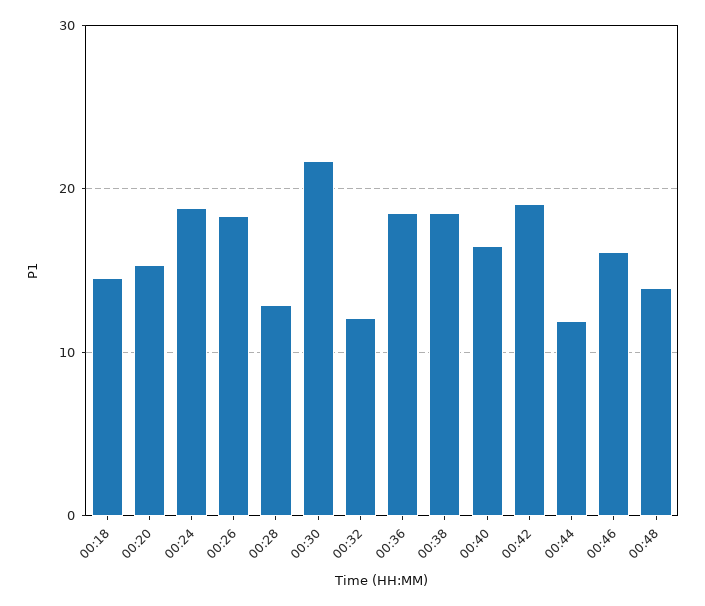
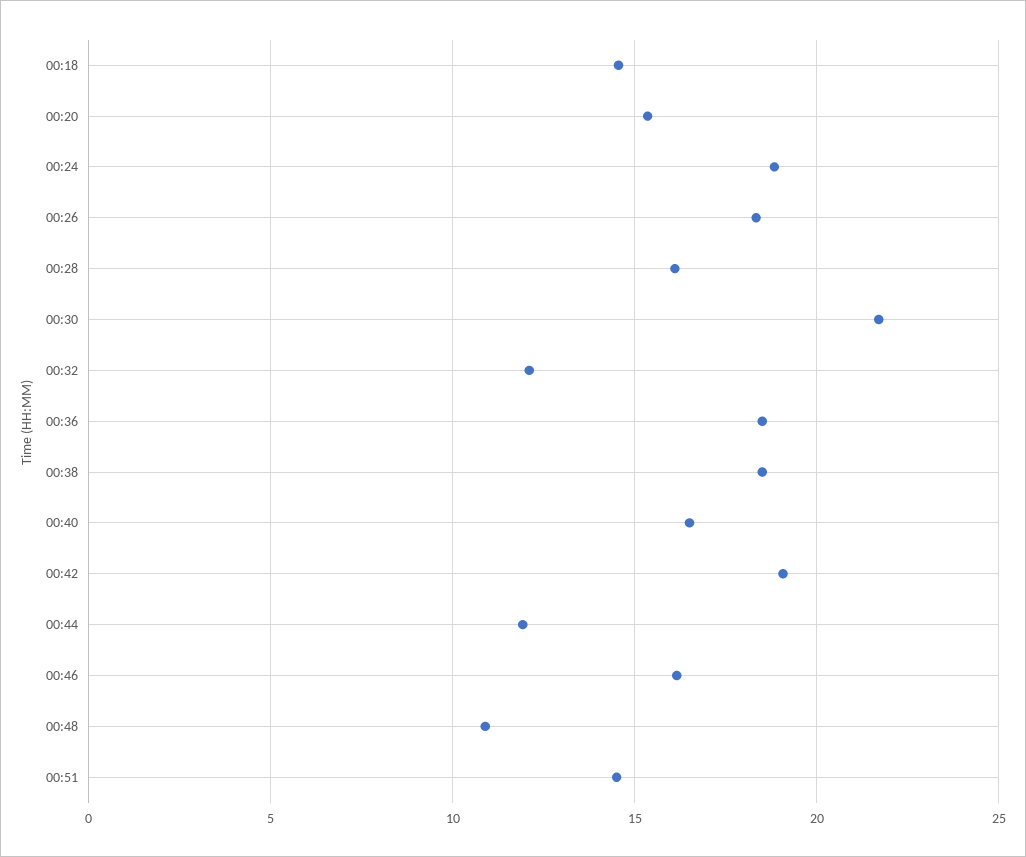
00:28: 13 -> 16
00:48: 14 -> 11
00:51: none -> 14.5

